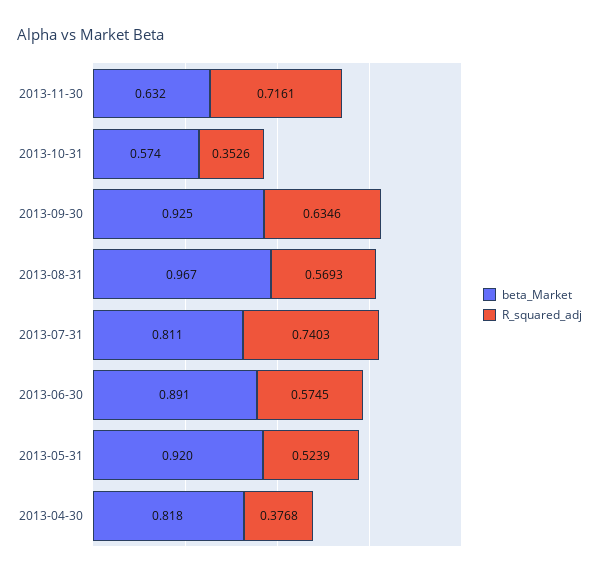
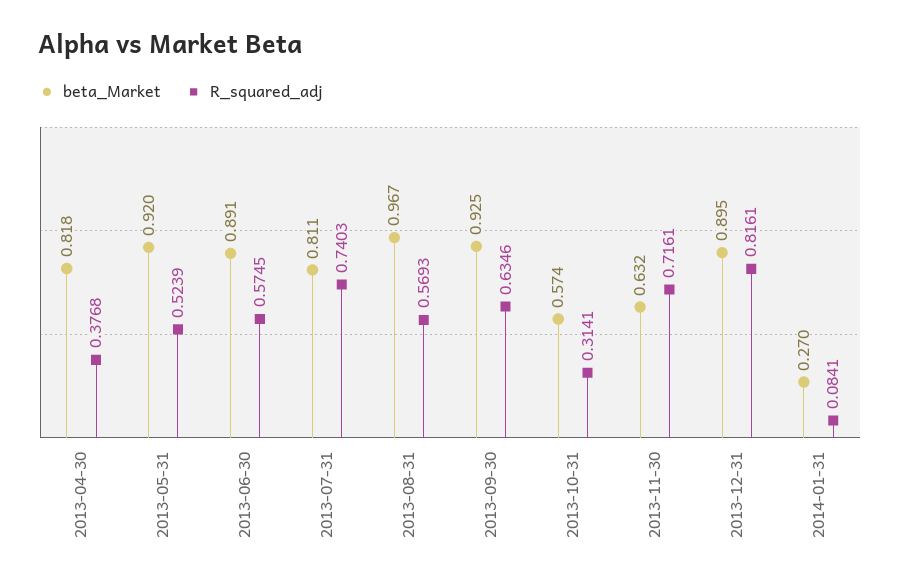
R_squared_adj, 2013-10-31: 0.3526 -> 0.3141
beta_Market, 2013-12-31: none -> 0.895
R_squared_adj, 2013-12-31: none -> 0.8161
beta_Market, 2014-01-31: none -> 0.27
R_squared_adj, 2014-01-31: none -> 0.0841

